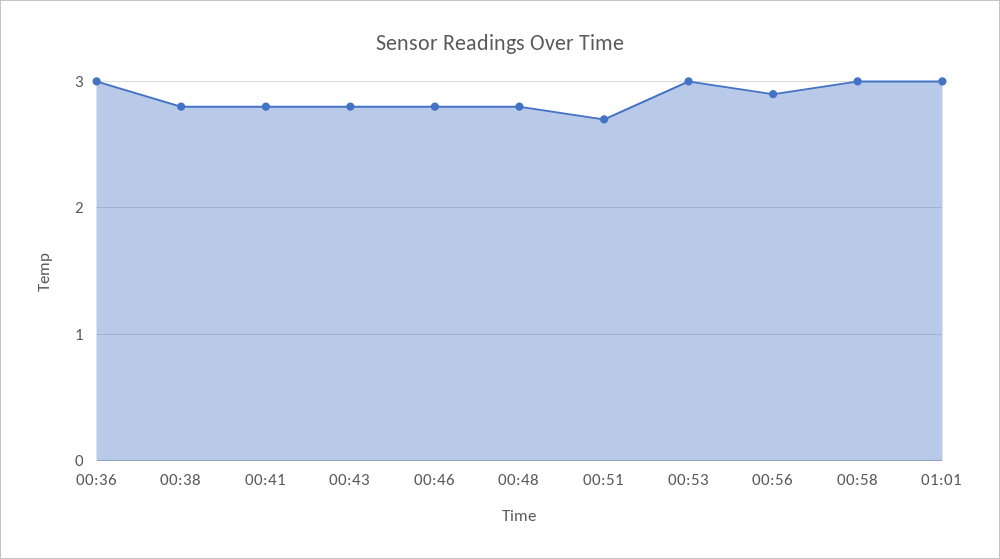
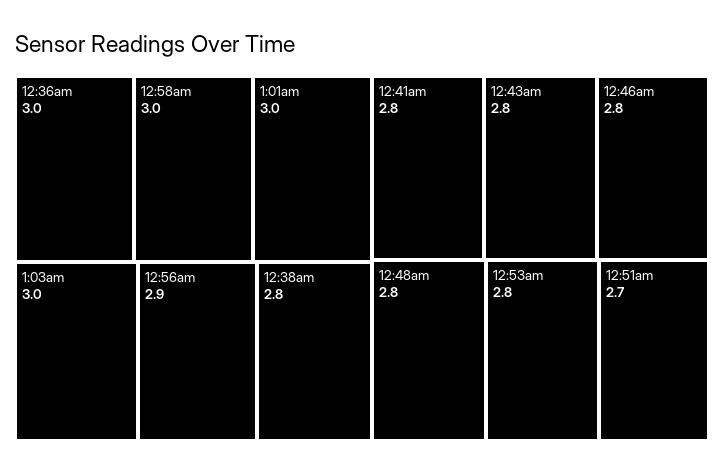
00:53: 3 -> 2.8
1:03am: none -> 3

